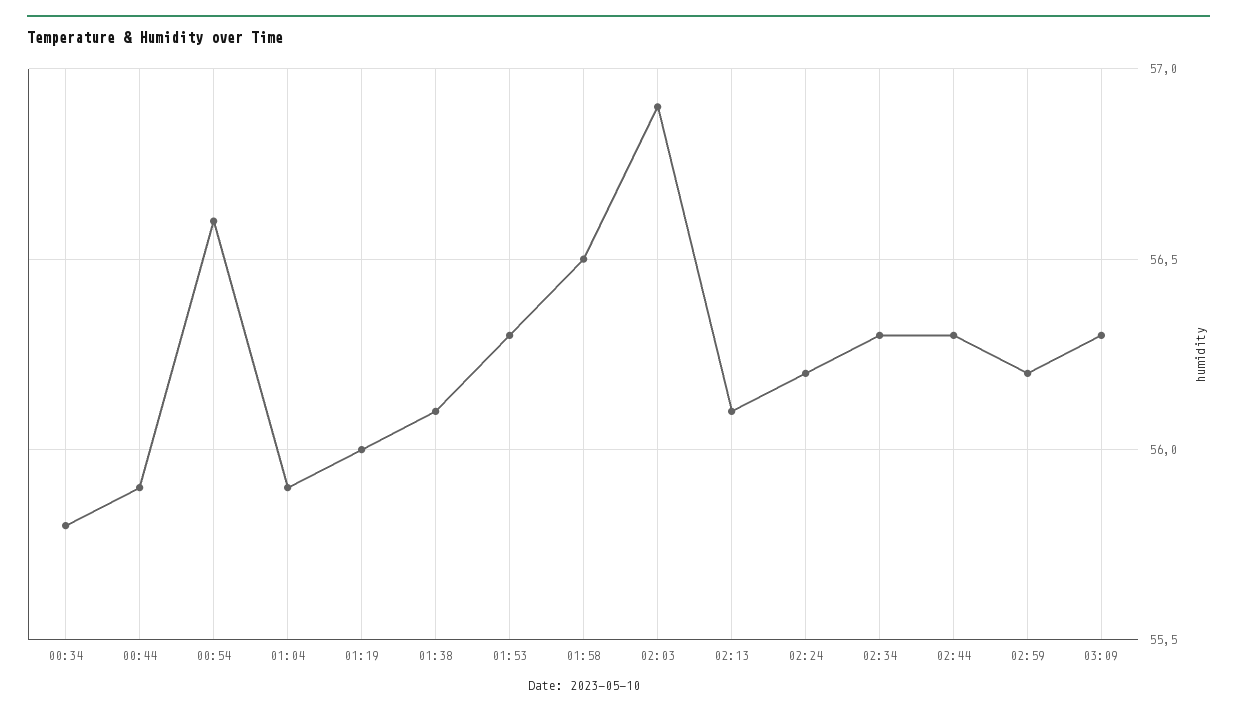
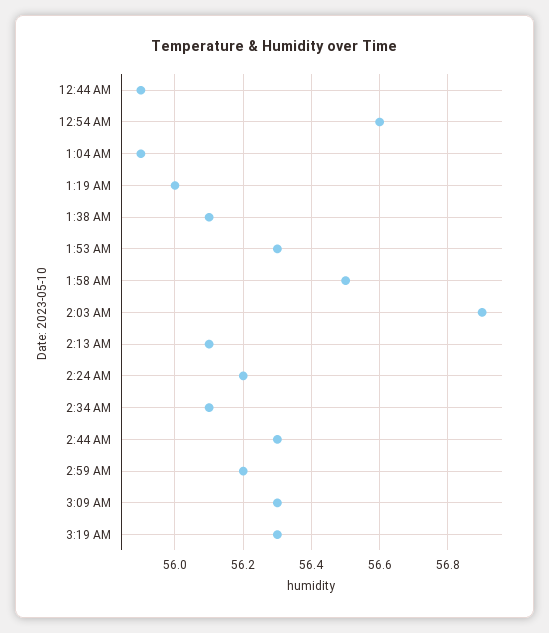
00:34: 55.8 -> none
02:34: 56.3 -> 56.1
3:19 AM: none -> 56.3

